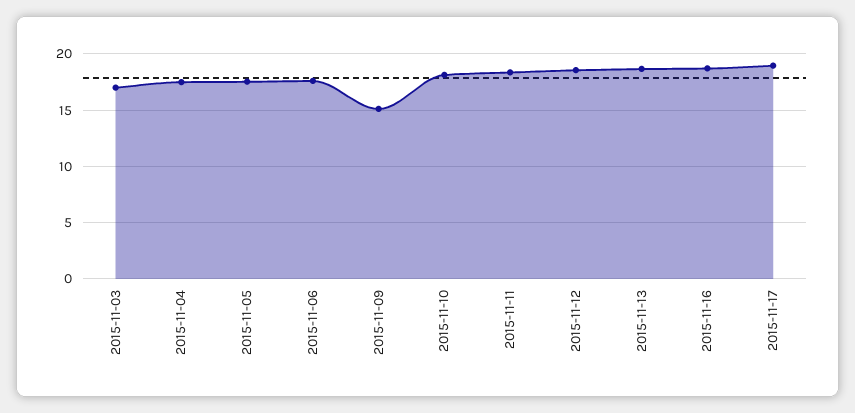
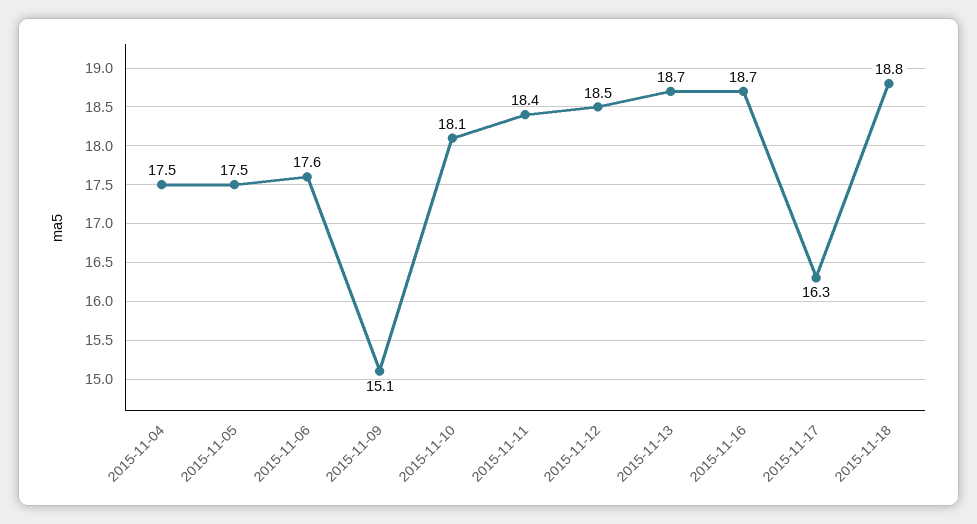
2015-11-03: 17 -> none
2015-11-17: 19 -> 16.3
2015-11-18: none -> 18.8

